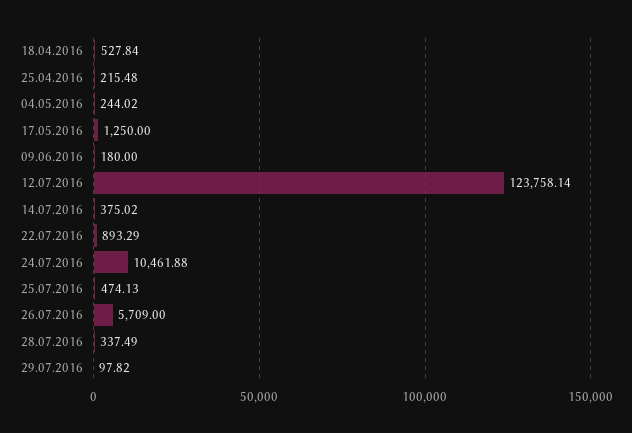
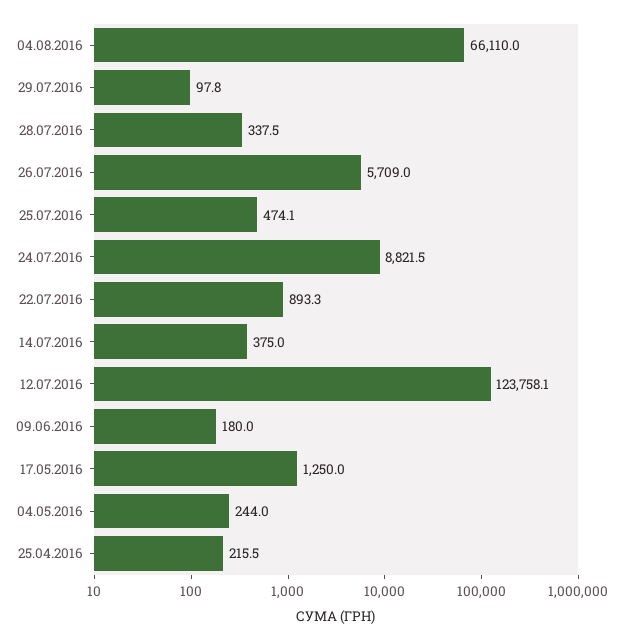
18.04.2016: 527.84 -> none
24.07.2016: 10461.88 -> 8821.5
04.08.2016: none -> 66110

